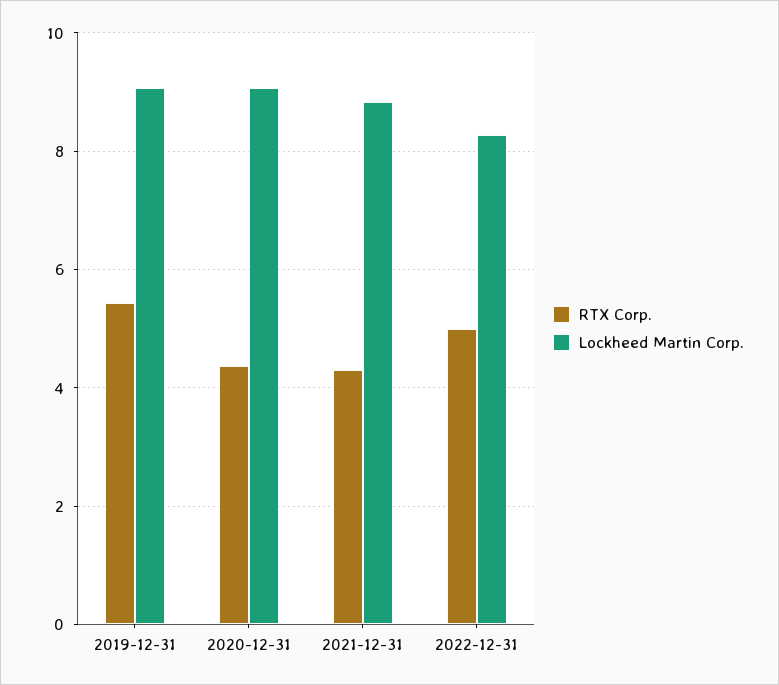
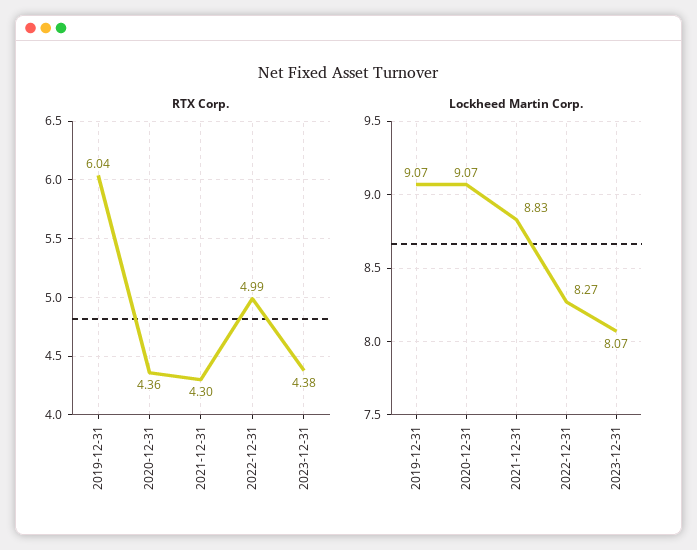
RTX Corp., 2019-12-31: 5.4 -> 6.04
RTX Corp., 2023-12-31: none -> 4.38
Lockheed Martin Corp., 2023-12-31: none -> 8.07

